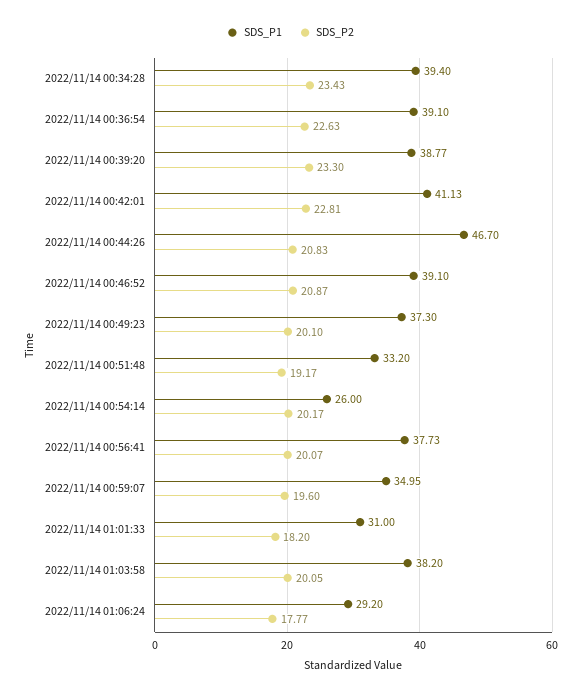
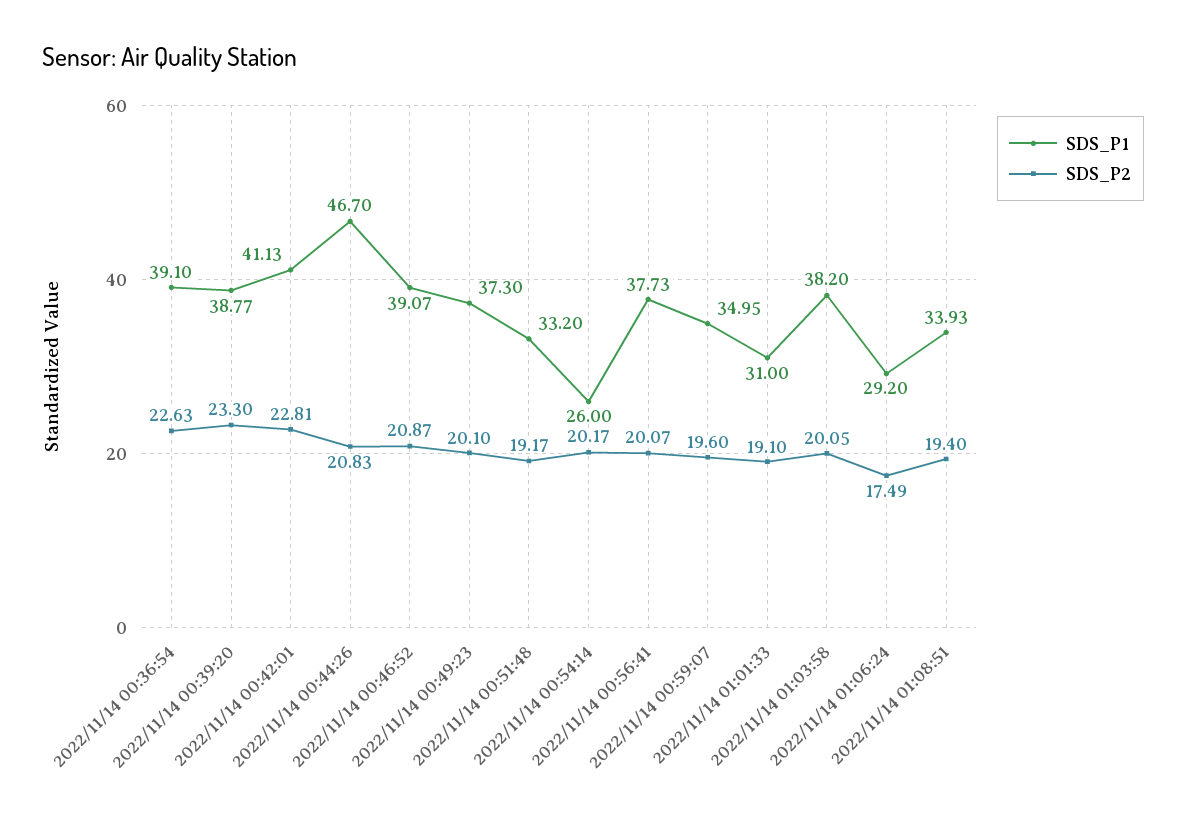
SDS_P1, 2022/11/14 00:34:28: 39.4 -> none
SDS_P2, 2022/11/14 00:34:28: 23.43 -> none
SDS_P1, 2022/11/14 00:46:52: 39.1 -> 39.07
SDS_P2, 2022/11/14 01:01:33: 18.2 -> 19.1
SDS_P2, 2022/11/14 01:06:24: 17.77 -> 17.49
SDS_P1, 2022/11/14 01:08:51: none -> 33.93
SDS_P2, 2022/11/14 01:08:51: none -> 19.4

